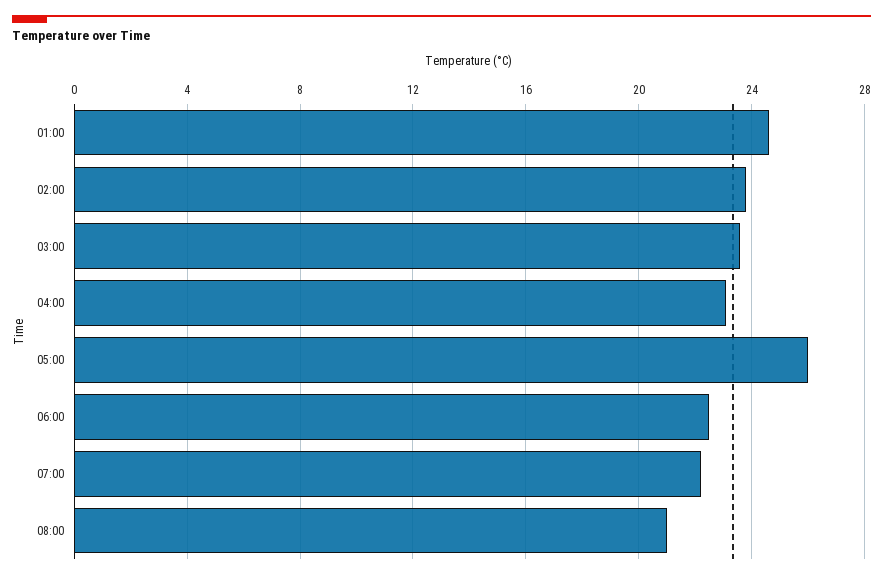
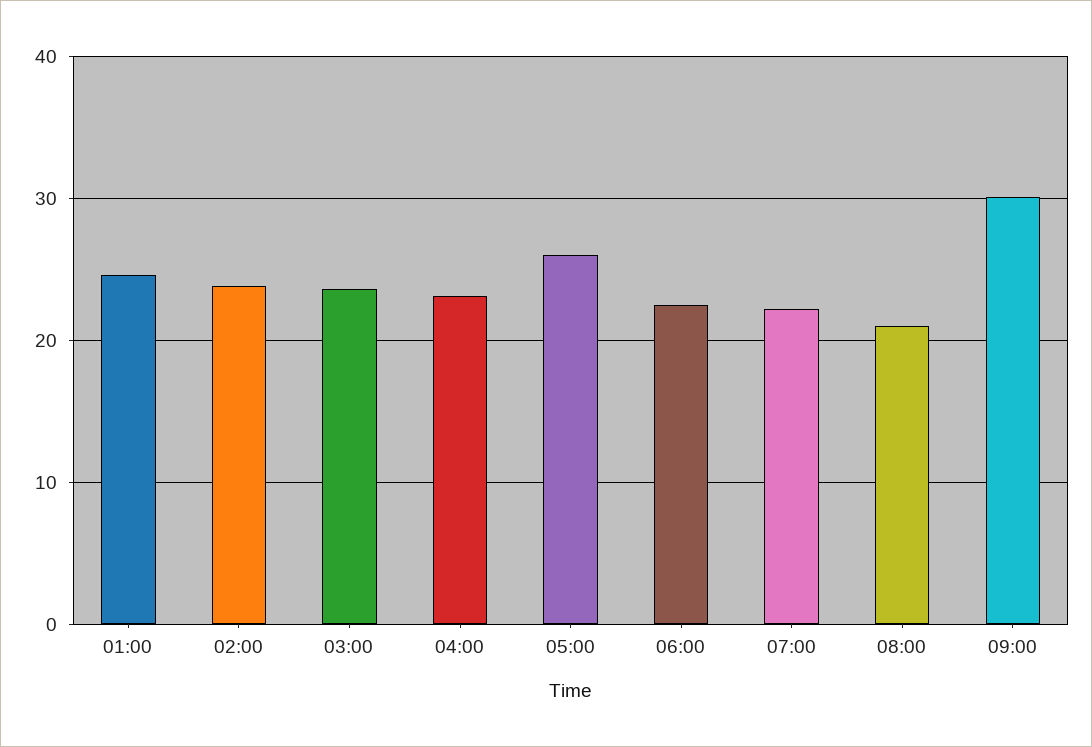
09:00: none -> 30

